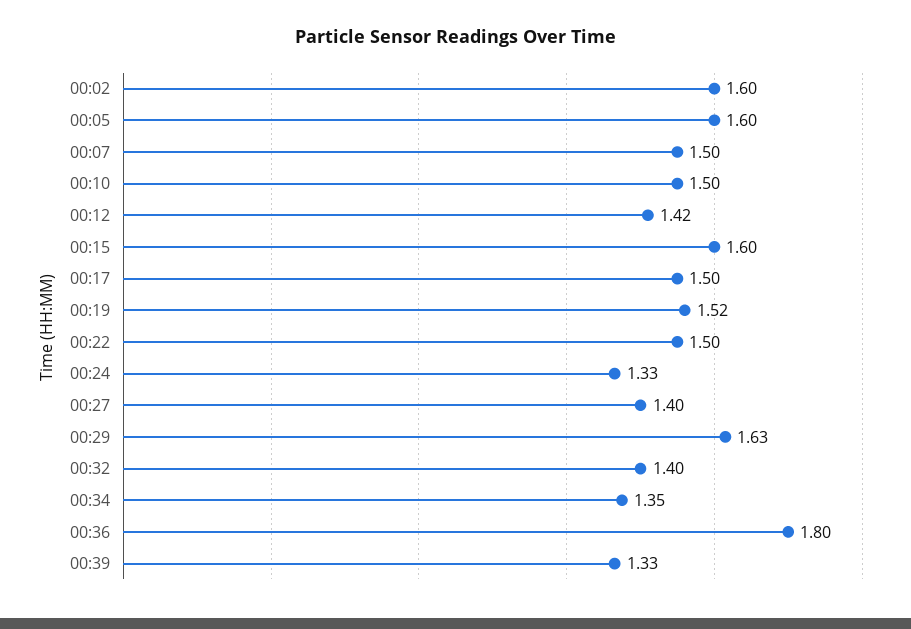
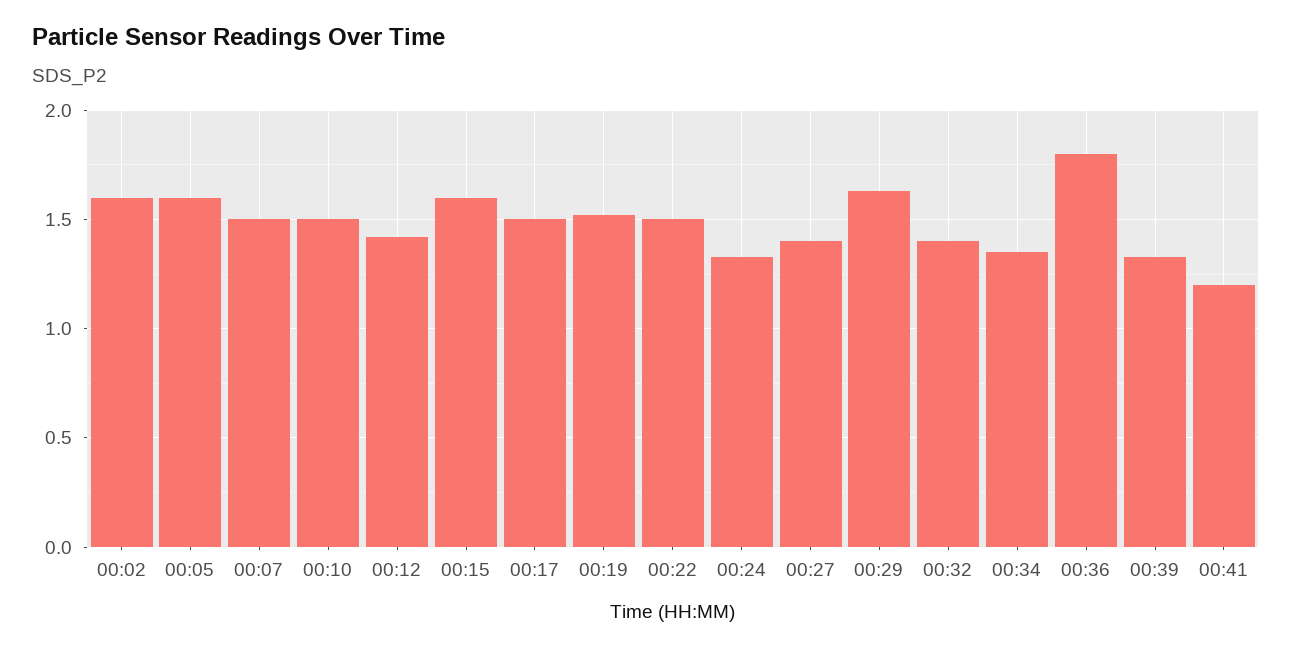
00:41: none -> 1.2

